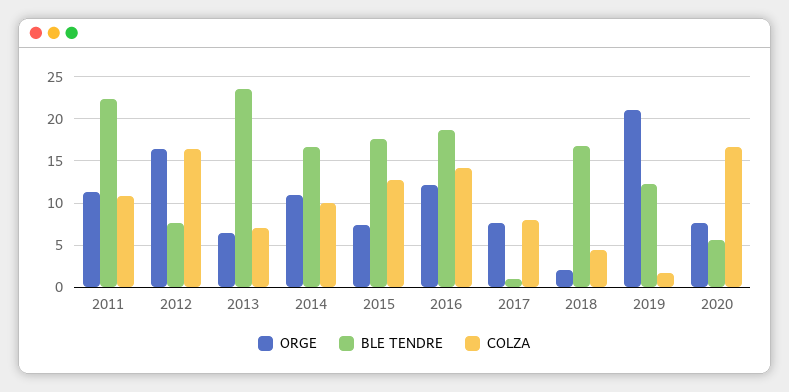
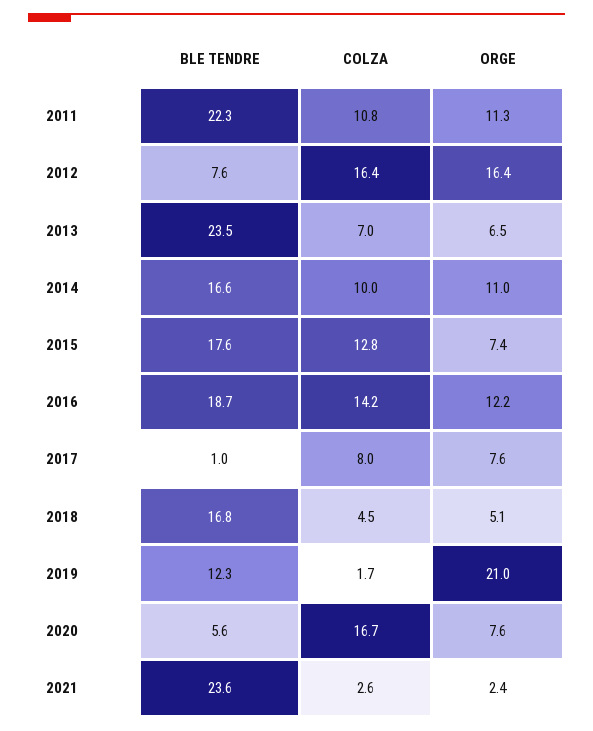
ORGE, 2018: 2 -> 5.1
BLE TENDRE, 2021: none -> 23.6
COLZA, 2021: none -> 2.6
ORGE, 2021: none -> 2.4

